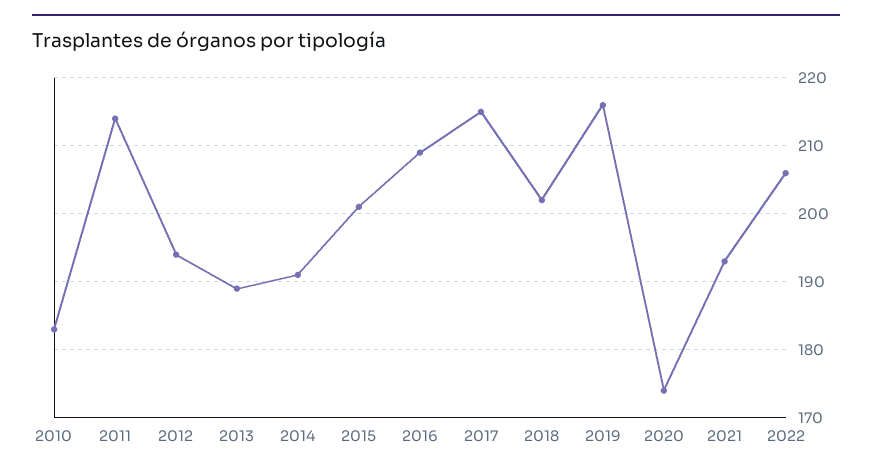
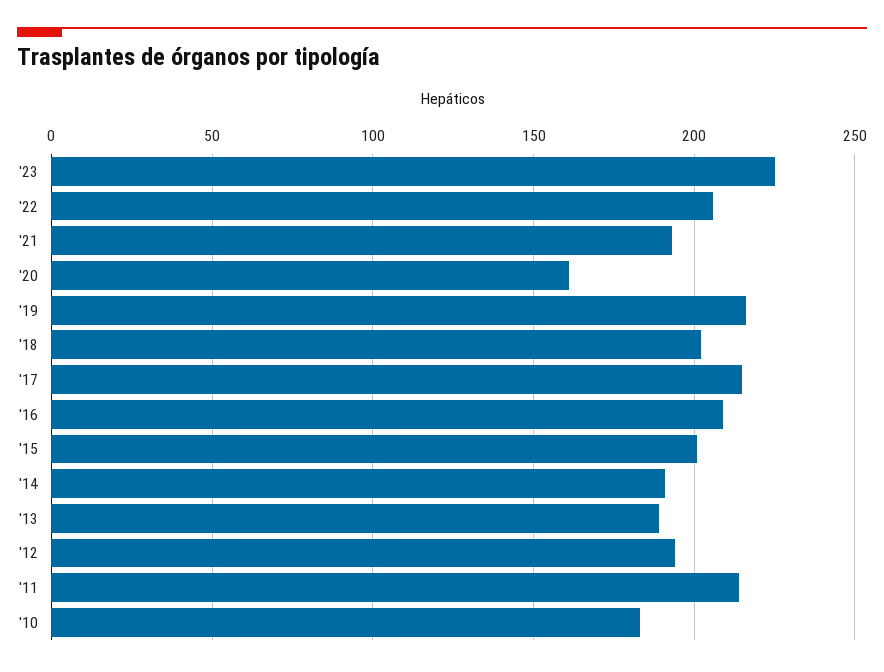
2020: 174 -> 160
'23: none -> 225

